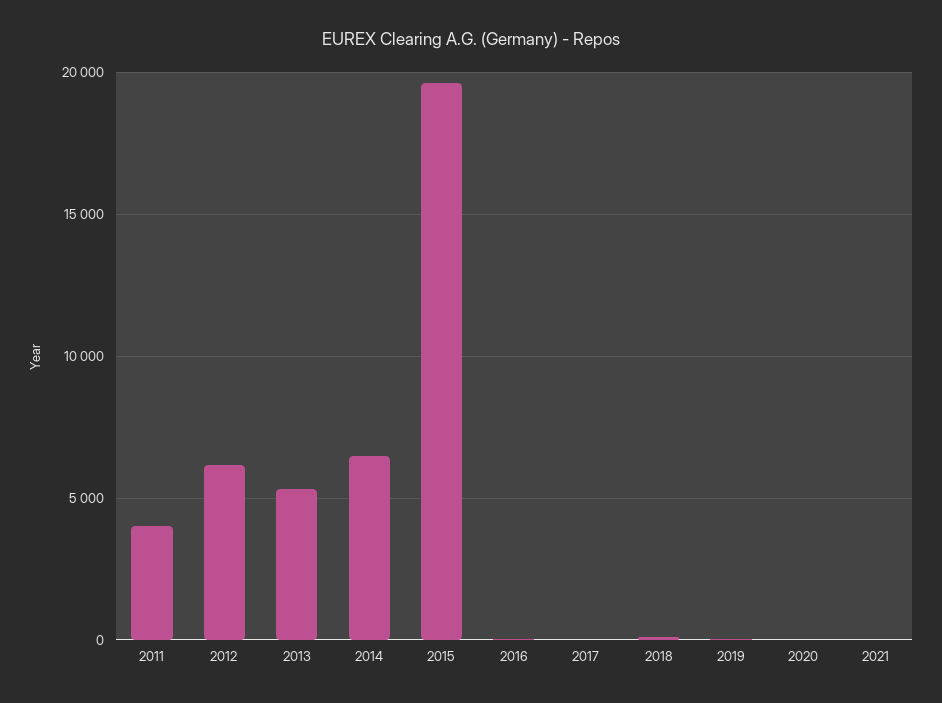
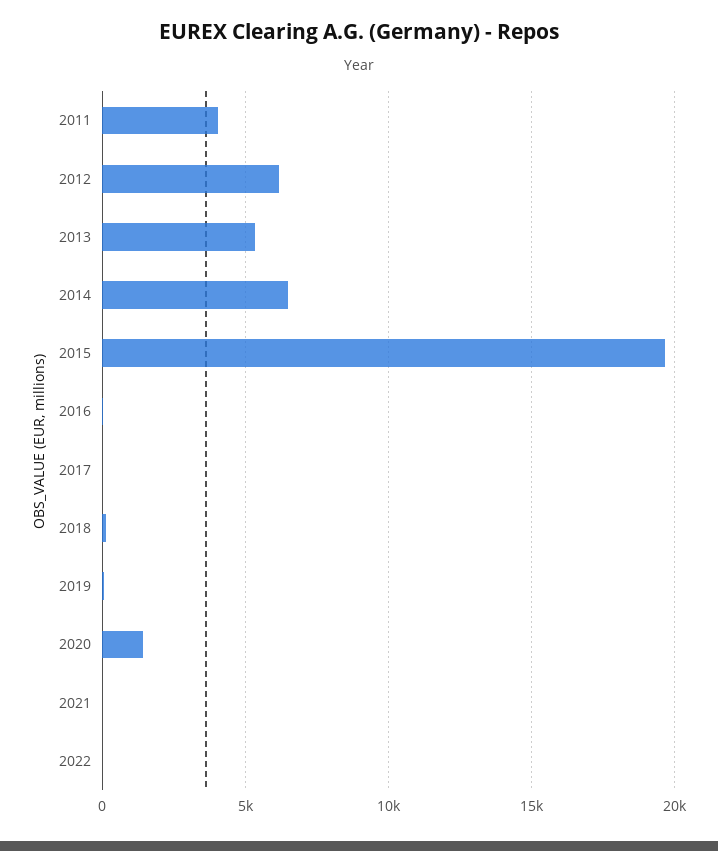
2020: 0 -> 1500
2022: none -> 0

